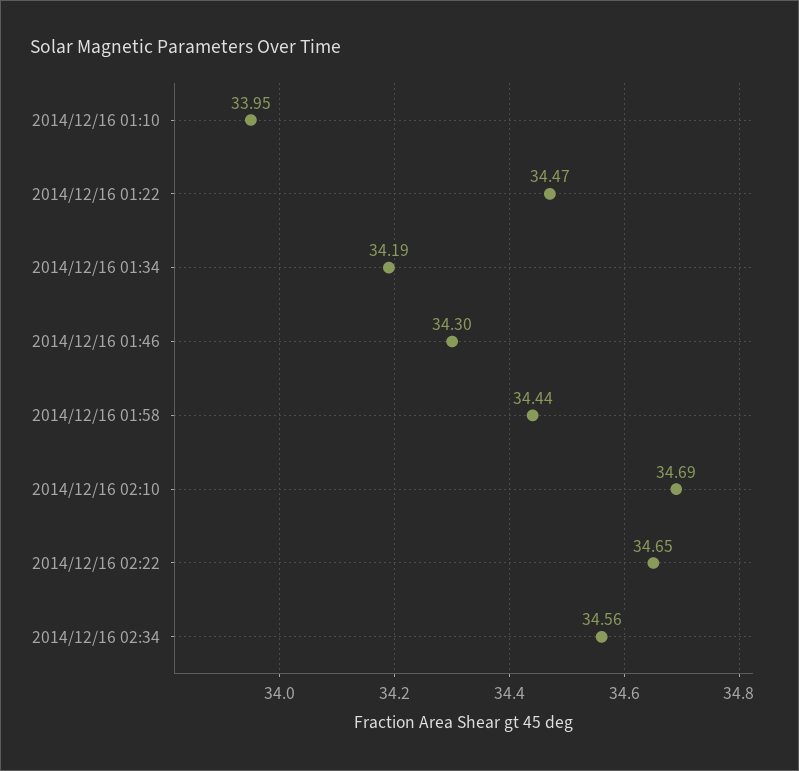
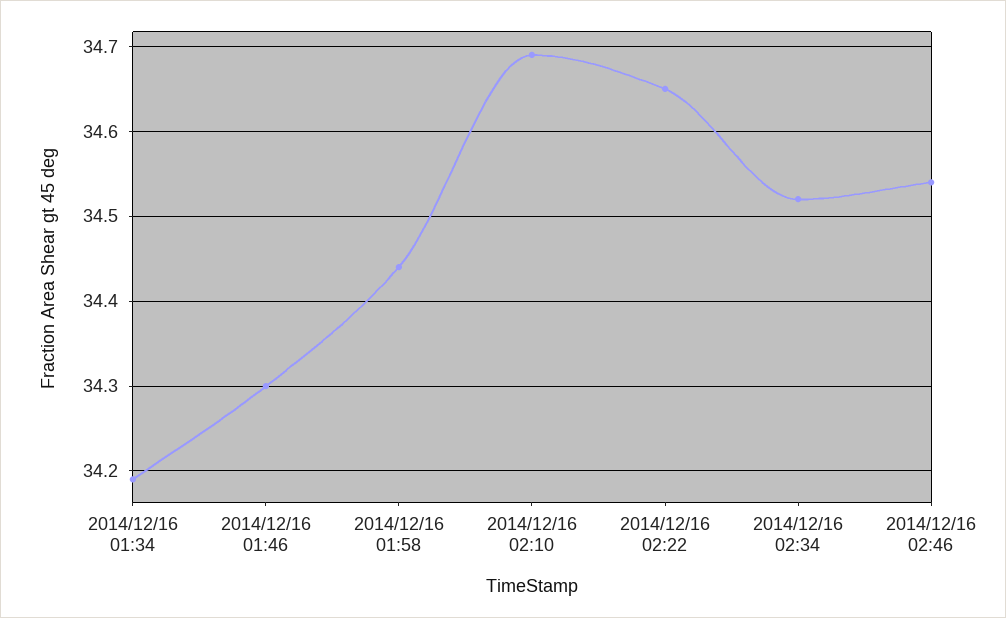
2014/12/16 01:10: 33.95 -> none
2014/12/16 01:22: 34.47 -> none
2014/12/16 02:34: 34.56 -> 34.52
2014/12/16 02:46: none -> 34.54

